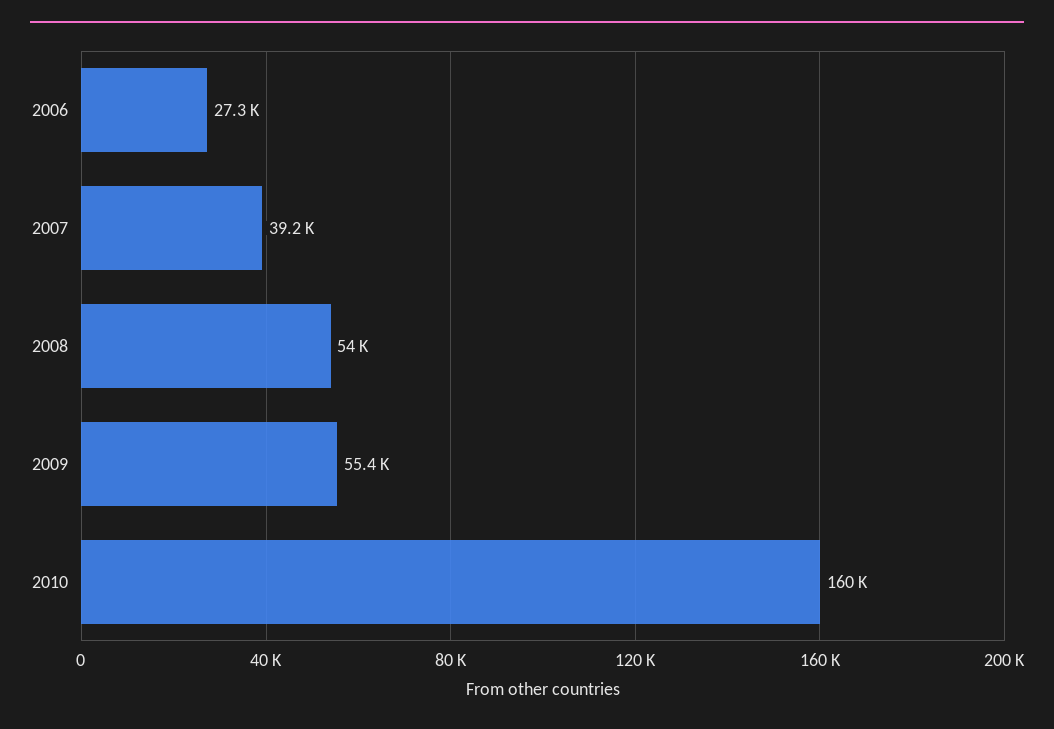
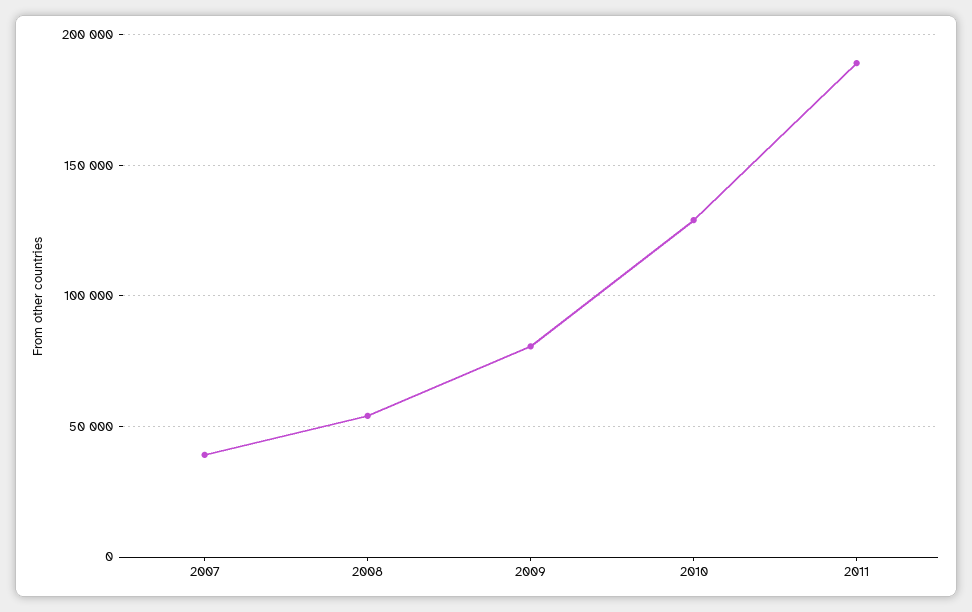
2006: 27300 -> none
2009: 55400 -> 80000
2010: 160000 -> 130000
2011: none -> 190000

